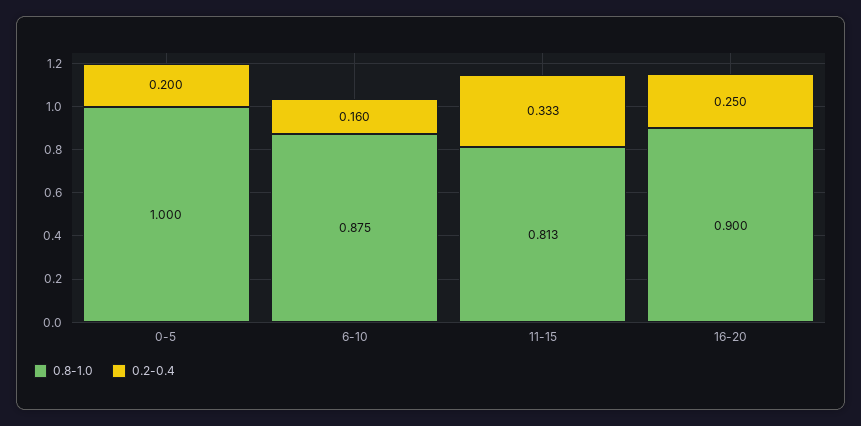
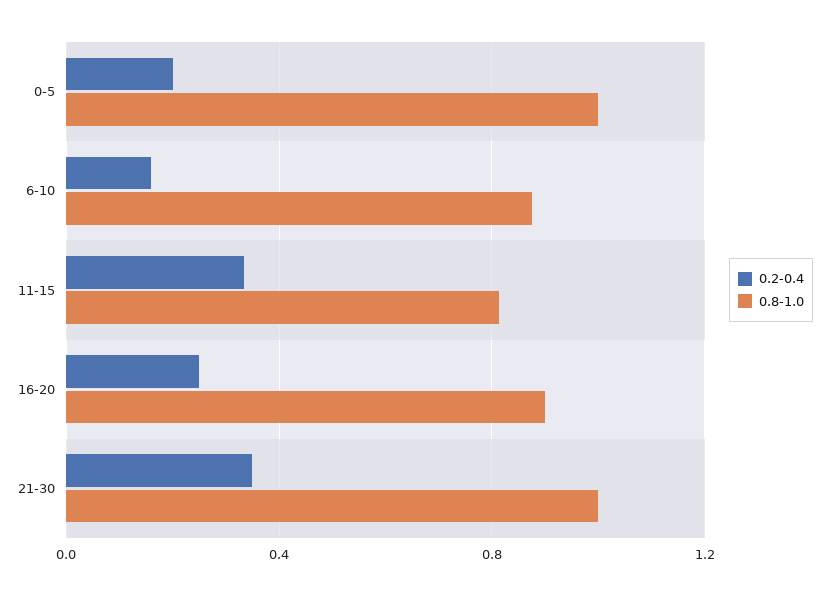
0.2-0.4, 21-30: none -> 0.35
0.8-1.0, 21-30: none -> 1

